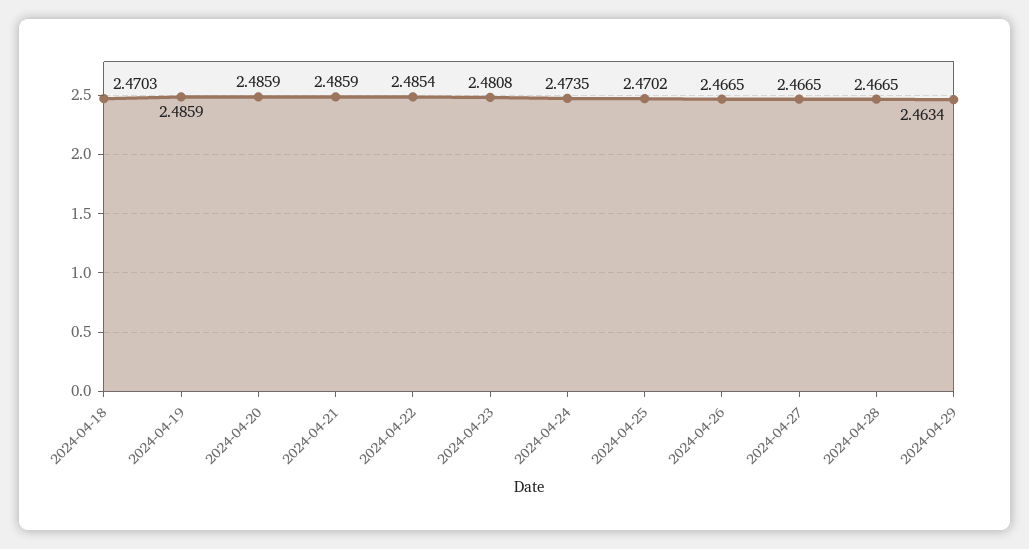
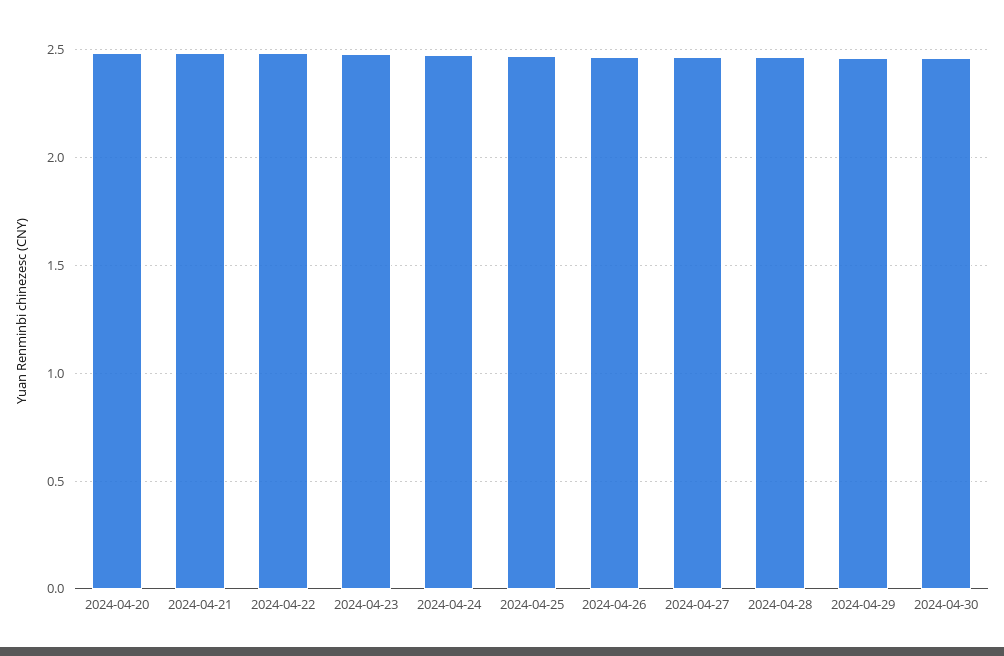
2024-04-18: 2.4703 -> none
2024-04-19: 2.4859 -> none
2024-04-30: none -> 2.45

